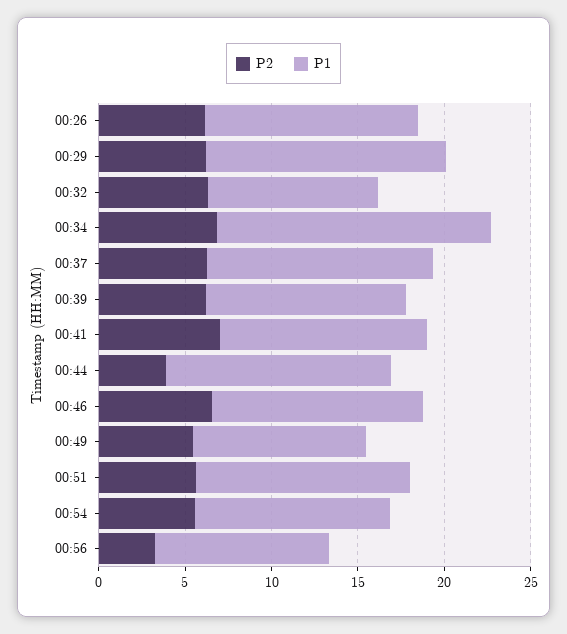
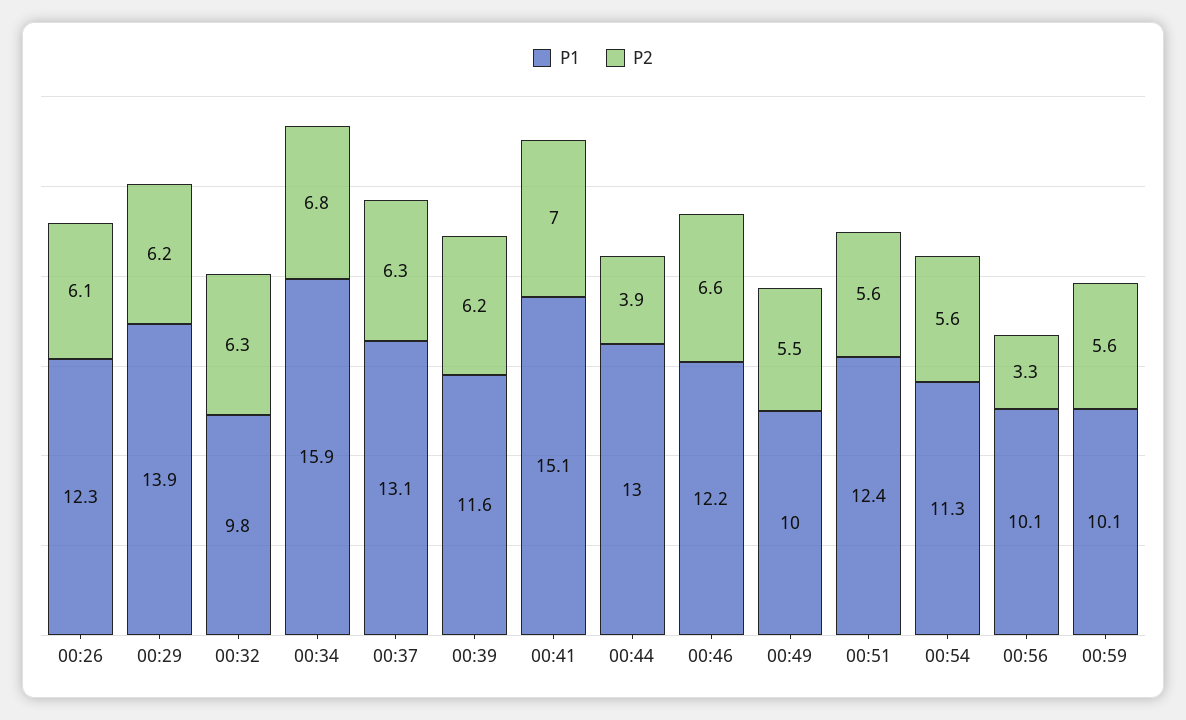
P1, 00:41: 12 -> 15.1
P1, 00:59: none -> 10.1
P2, 00:59: none -> 5.6

